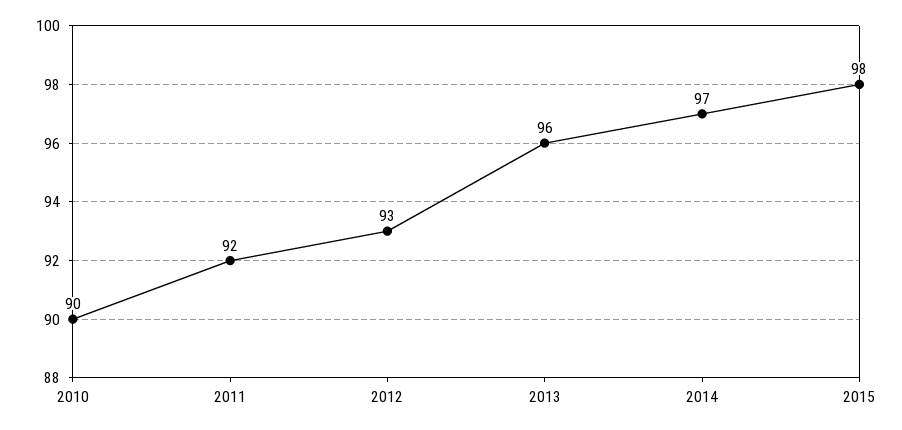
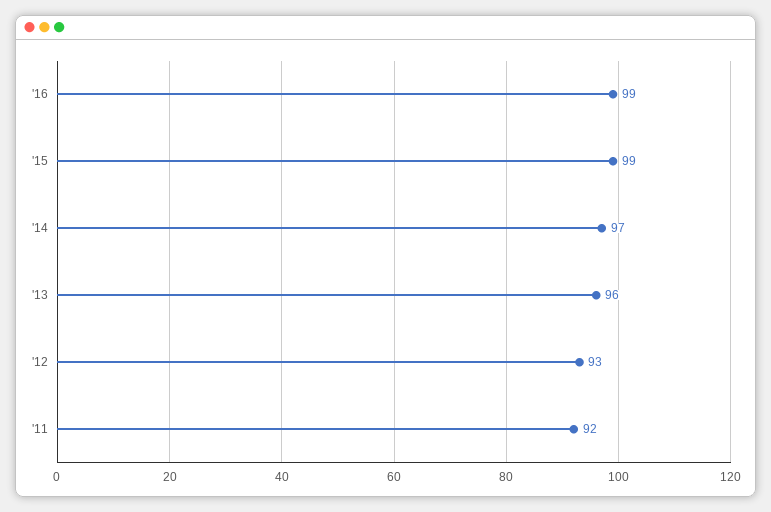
2010: 90 -> none
2015: 98 -> 99
'16: none -> 99

